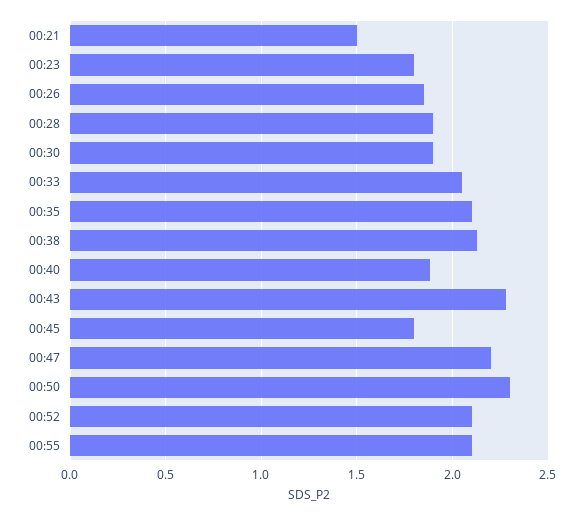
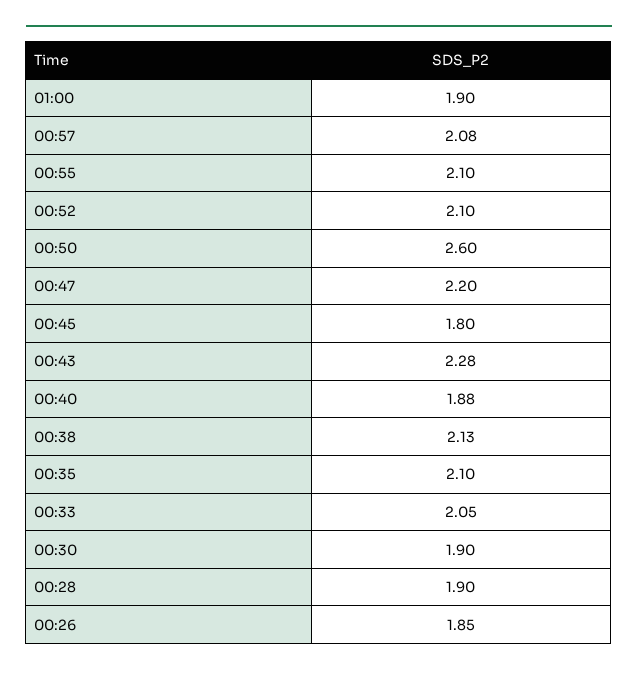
00:21: 1.5 -> none
00:23: 1.8 -> none
00:50: 2.3 -> 2.6
01:00: none -> 1.9
00:57: none -> 2.08

